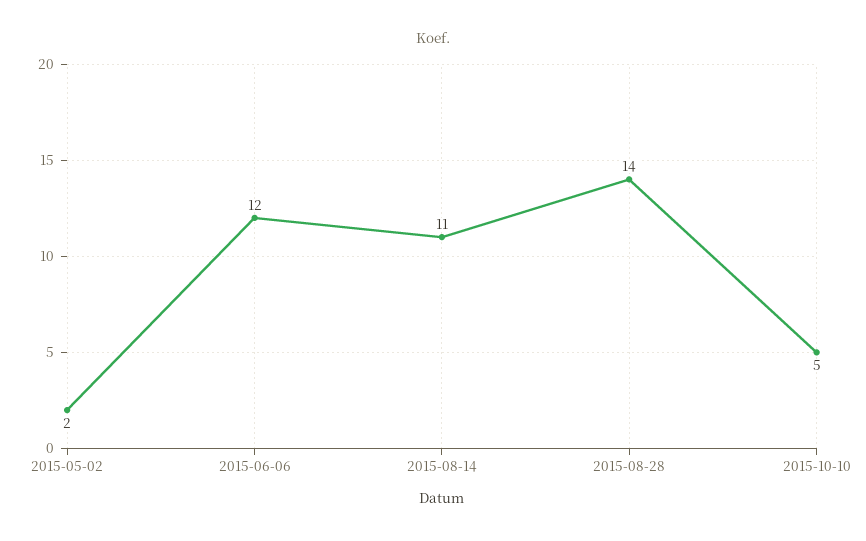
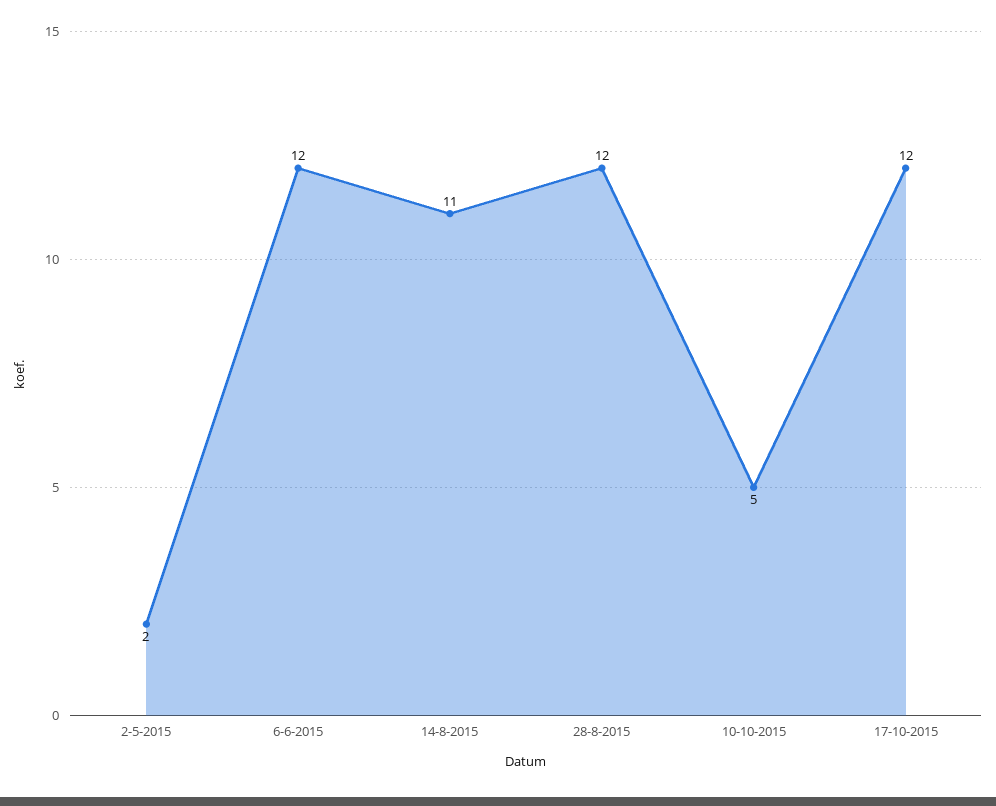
2015-08-28: 14 -> 12
17-10-2015: none -> 12

